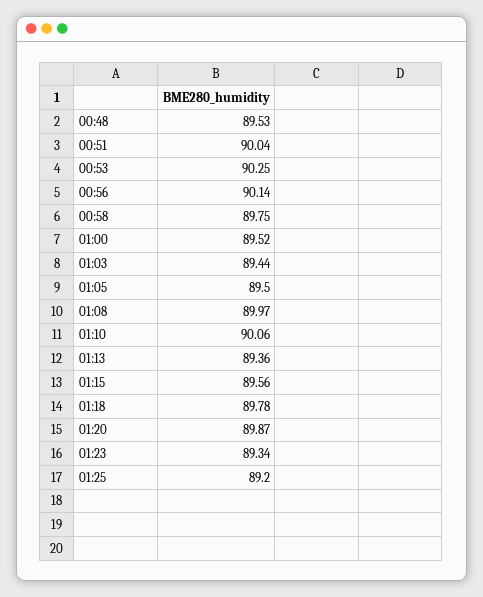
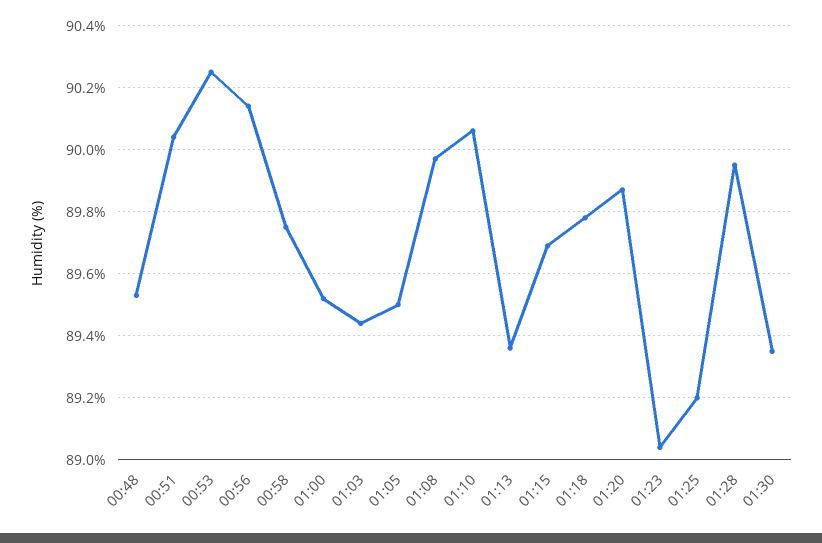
01:15: 89.56 -> 89.7
01:23: 89.34 -> 89.05
01:28: none -> 89.95
01:30: none -> 89.35

